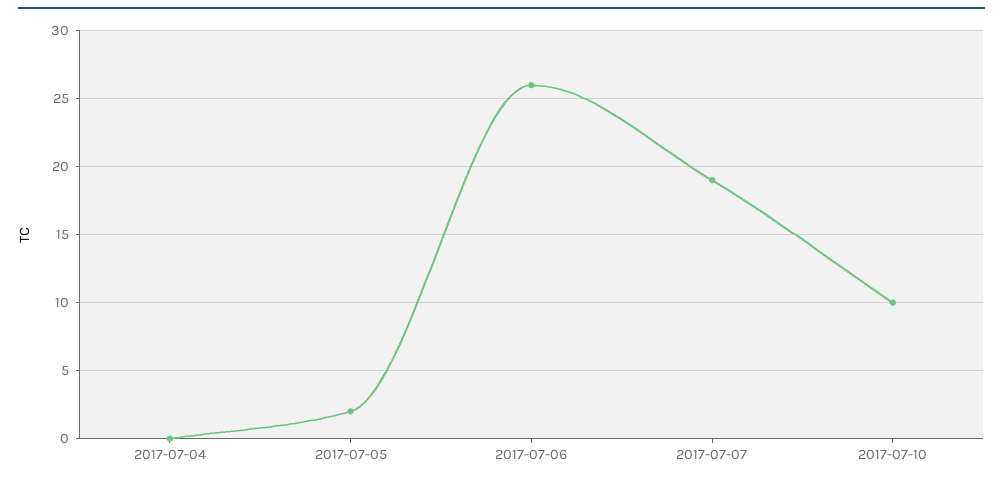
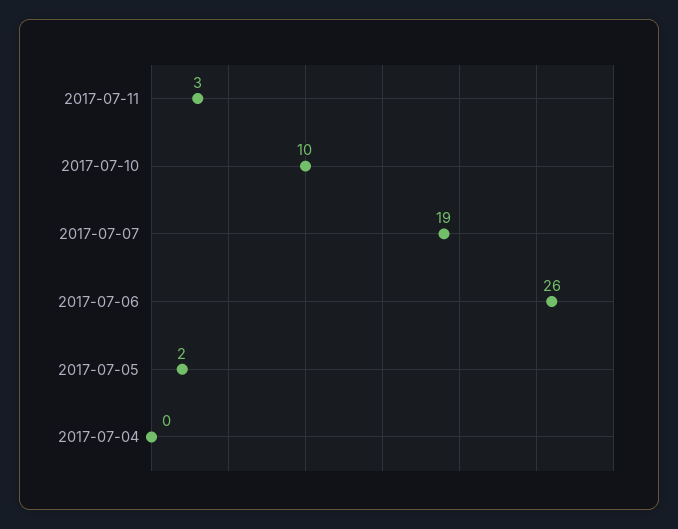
2017-07-11: none -> 3

